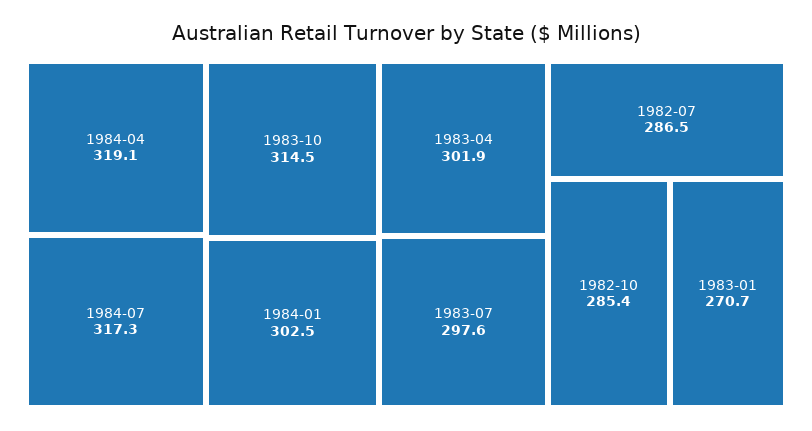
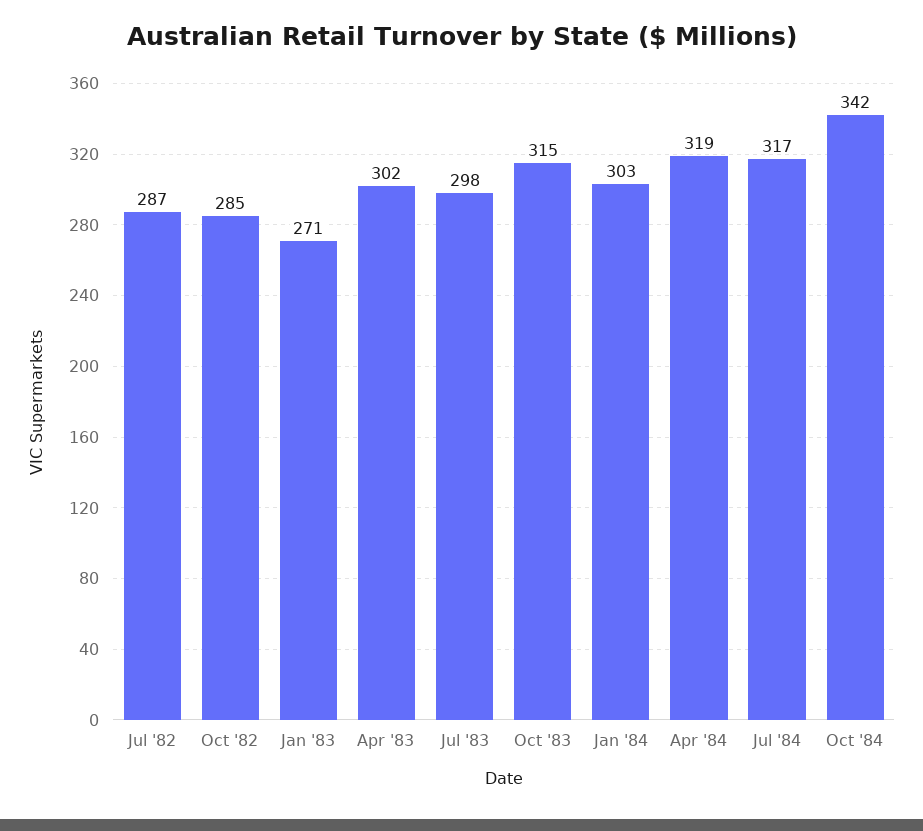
Oct '84: none -> 342

